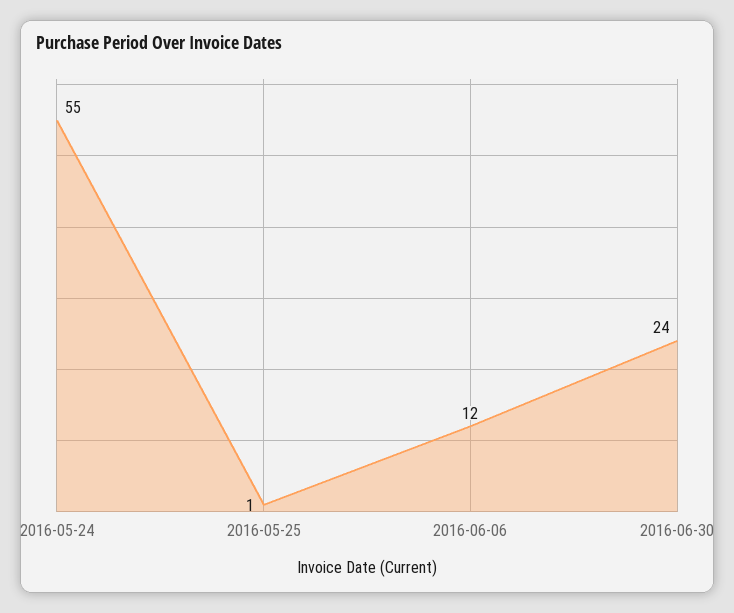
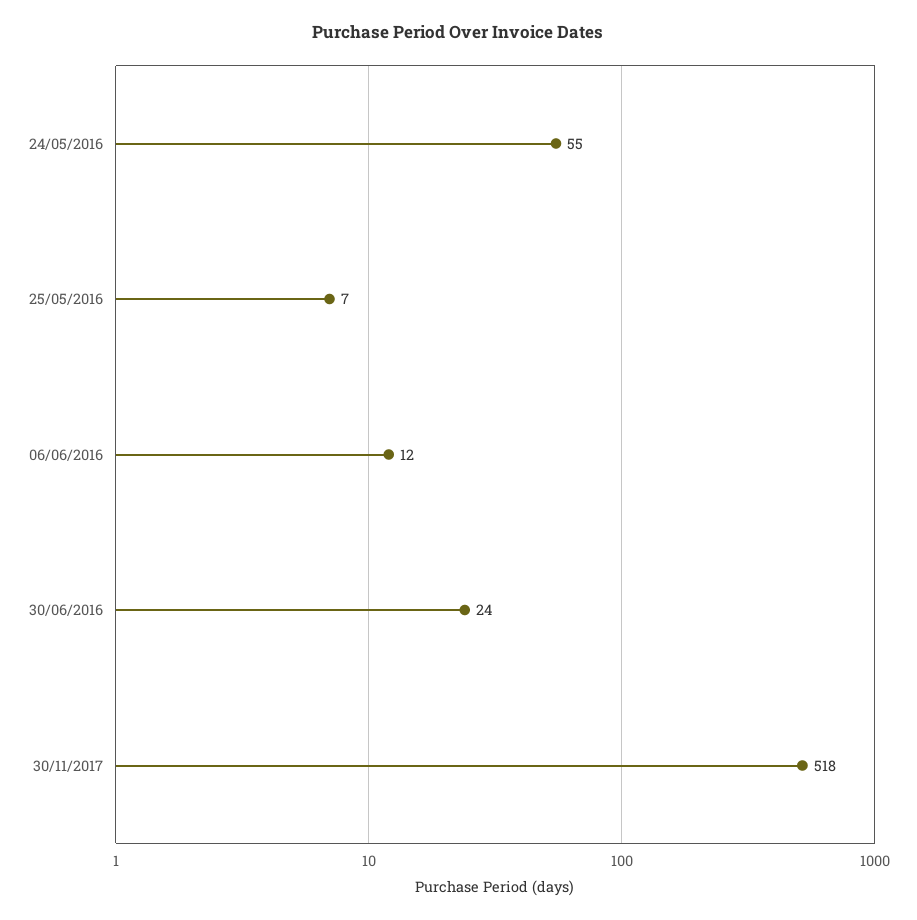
2016-05-25: 1 -> 7
30/11/2017: none -> 518

